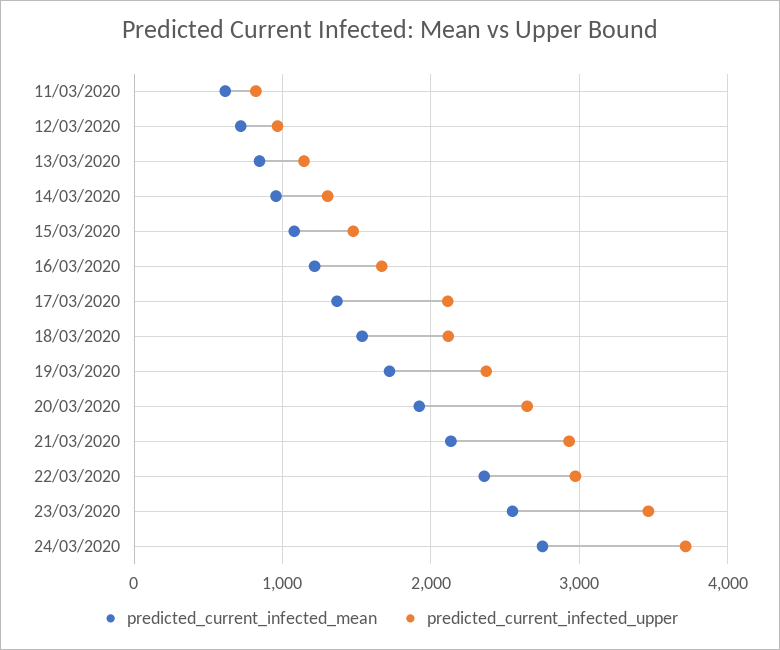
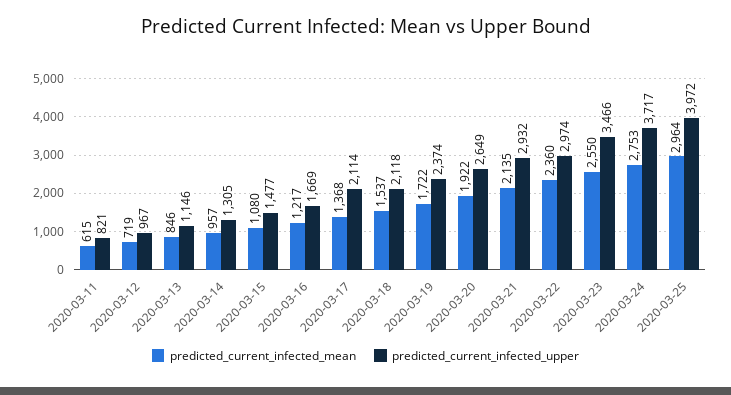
predicted_current_infected_mean, 2020-03-25: none -> 2964
predicted_current_infected_upper, 2020-03-25: none -> 3972

